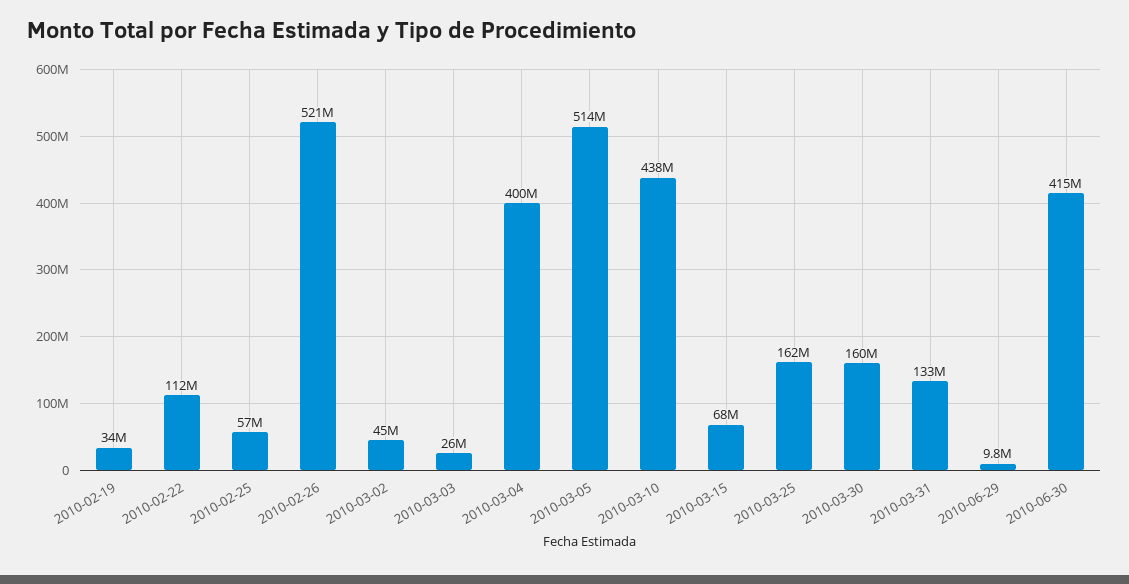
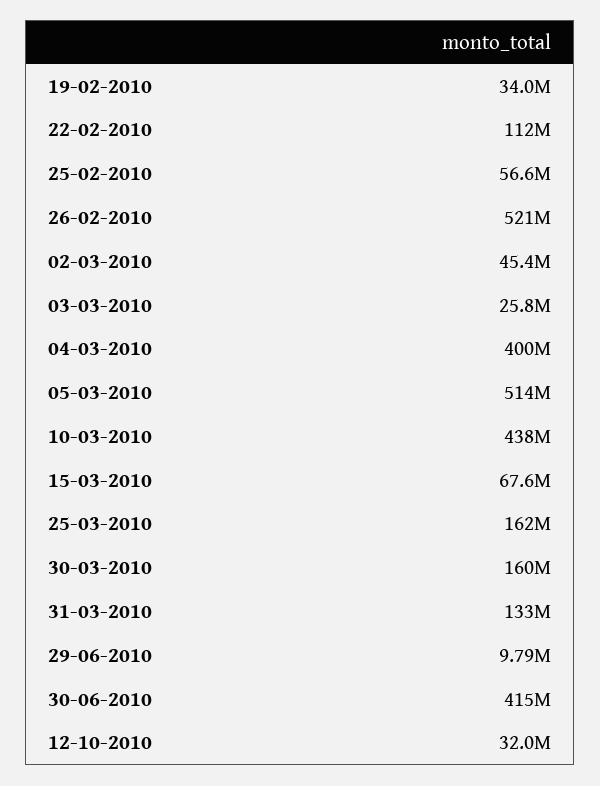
12-10-2010: none -> 32000000

